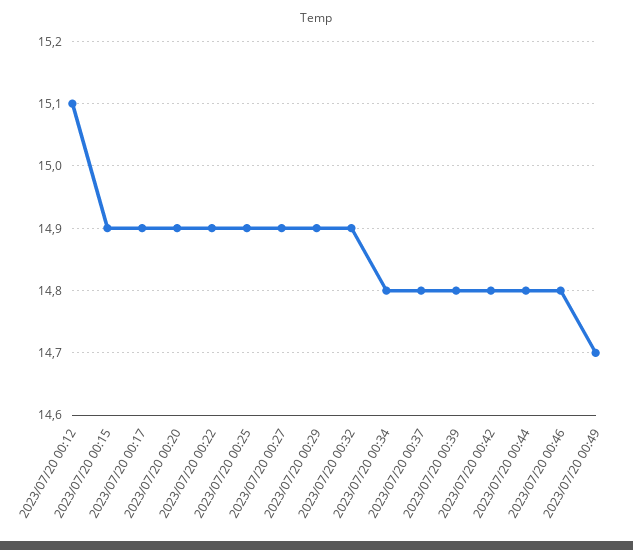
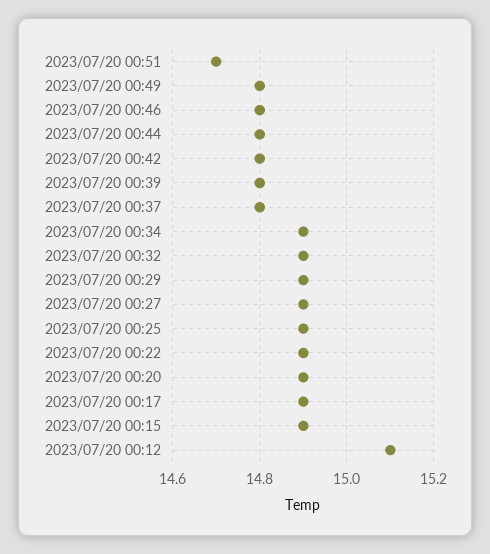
2023/07/20 00:34: 14.8 -> 14.9
2023/07/20 00:49: 14.7 -> 14.8
2023/07/20 00:51: none -> 14.7

